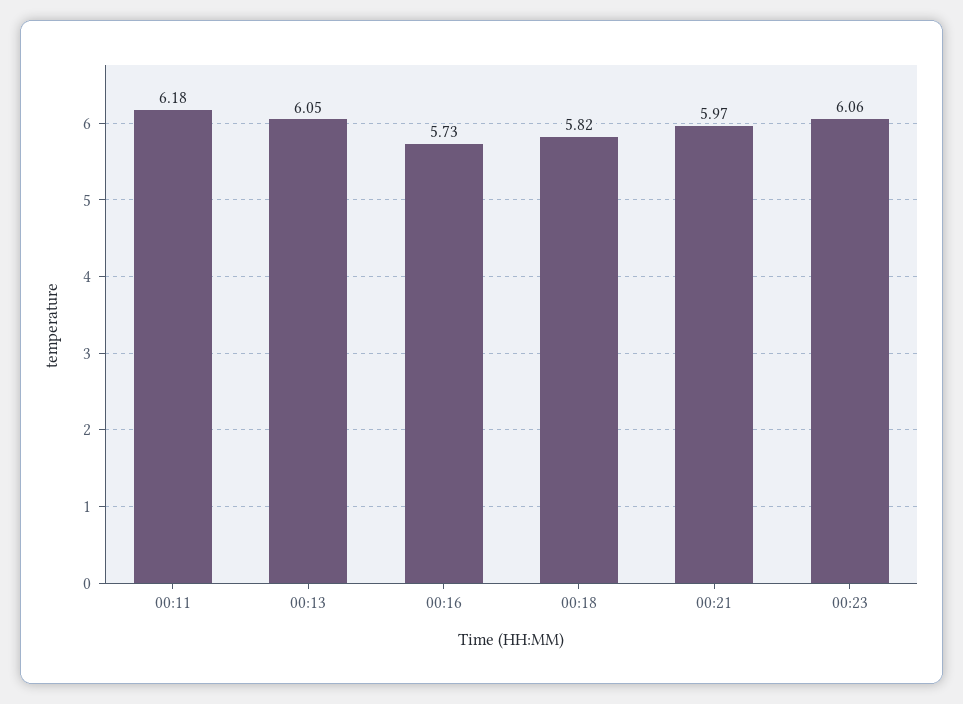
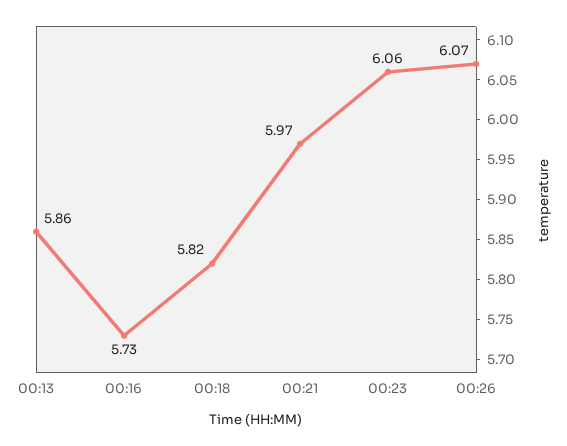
00:11: 6.18 -> none
00:13: 6.05 -> 5.86
00:26: none -> 6.07

